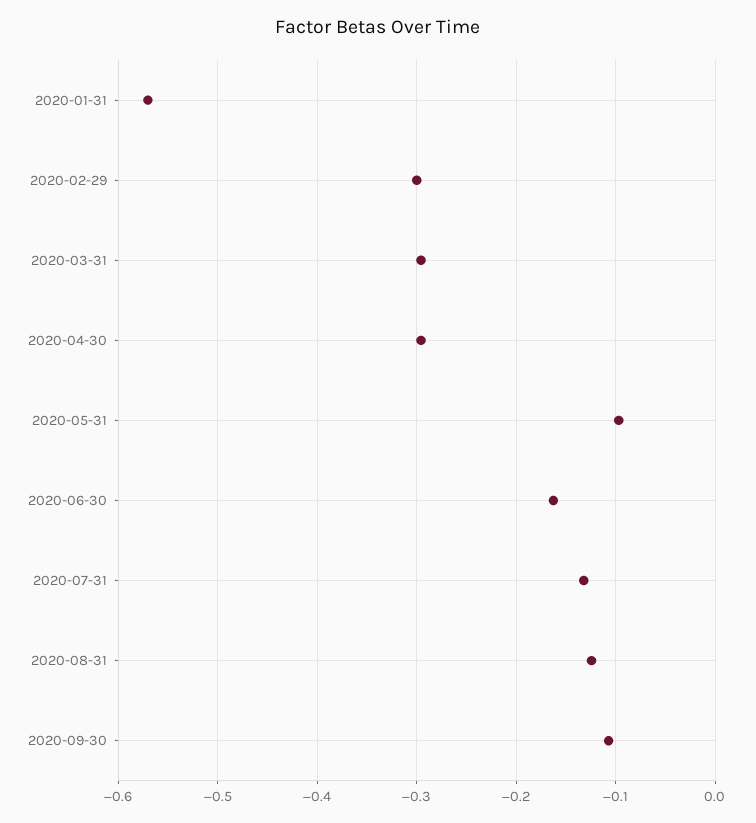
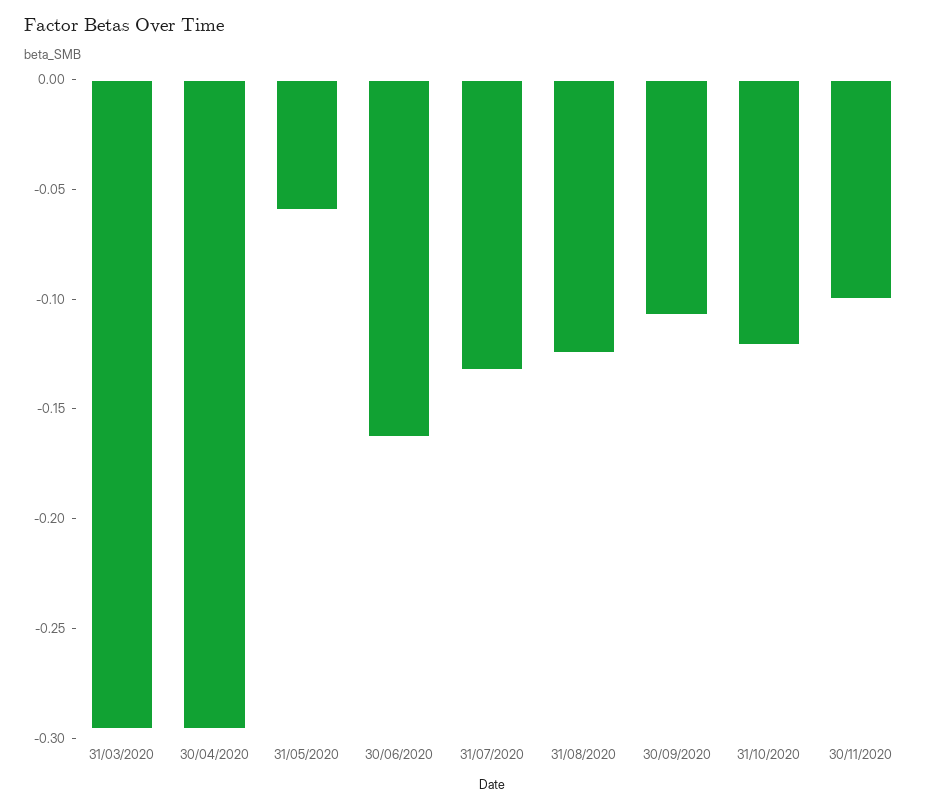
2020-01-31: -0.57 -> none
2020-02-29: -0.3 -> none
2020-05-31: -0.1 -> -0.06
31/10/2020: none -> -0.12
30/11/2020: none -> -0.1

